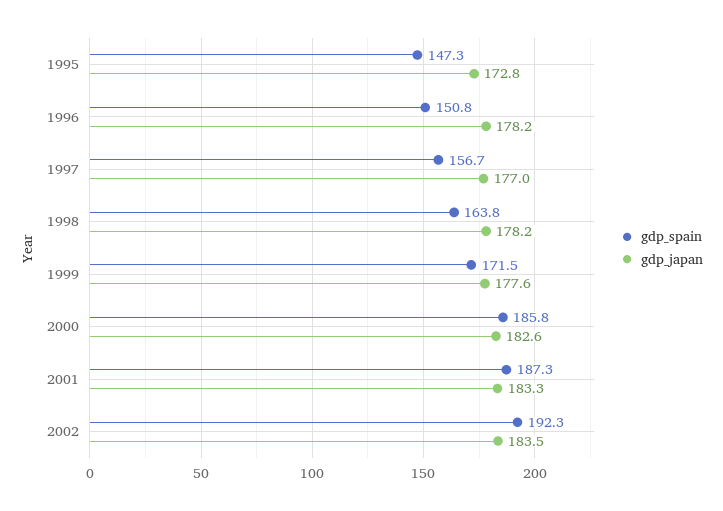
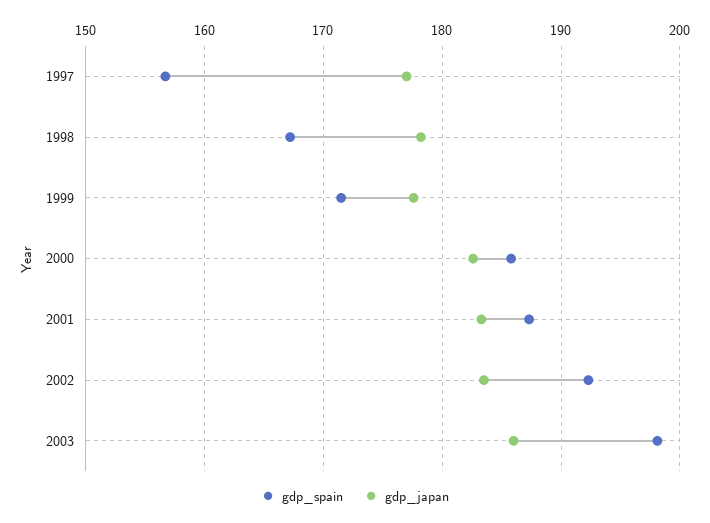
gdp_spain, 1995: 147.3 -> none
gdp_japan, 1995: 172.8 -> none
gdp_spain, 1996: 150.8 -> none
gdp_japan, 1996: 178.2 -> none
gdp_spain, 1998: 163.8 -> 167
gdp_spain, 2003: none -> 198
gdp_japan, 2003: none -> 186

